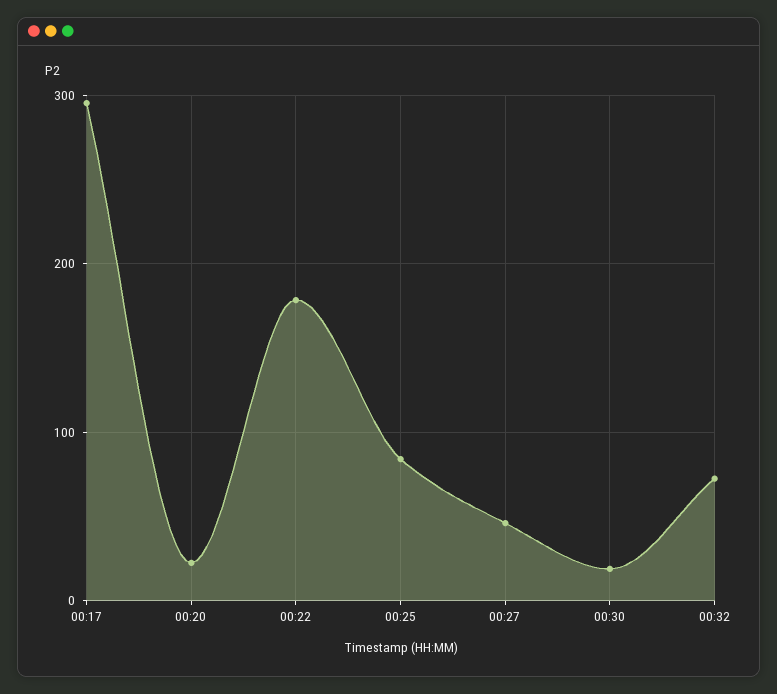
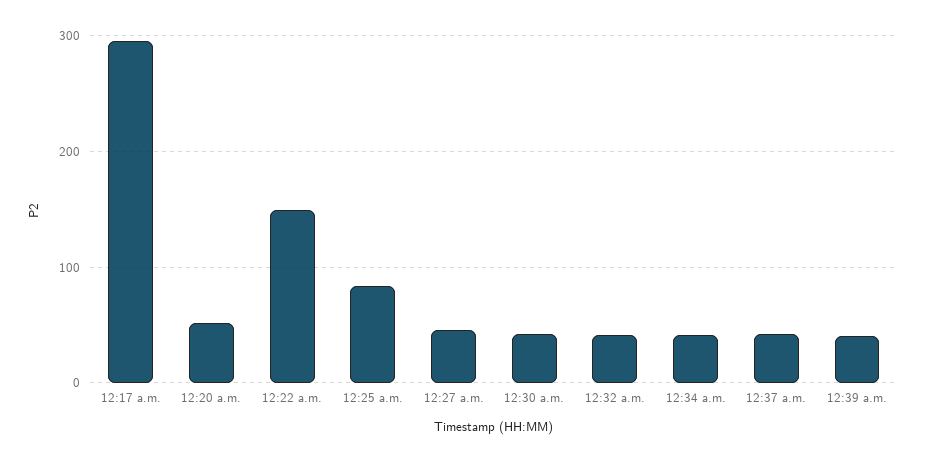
00:20: 20 -> 50
00:22: 180 -> 150
00:30: 20 -> 40
00:32: 70 -> 40
12:34 a.m.: none -> 40
12:37 a.m.: none -> 40
12:39 a.m.: none -> 40

